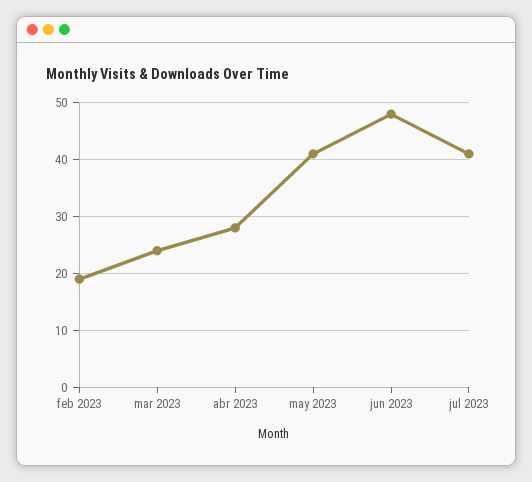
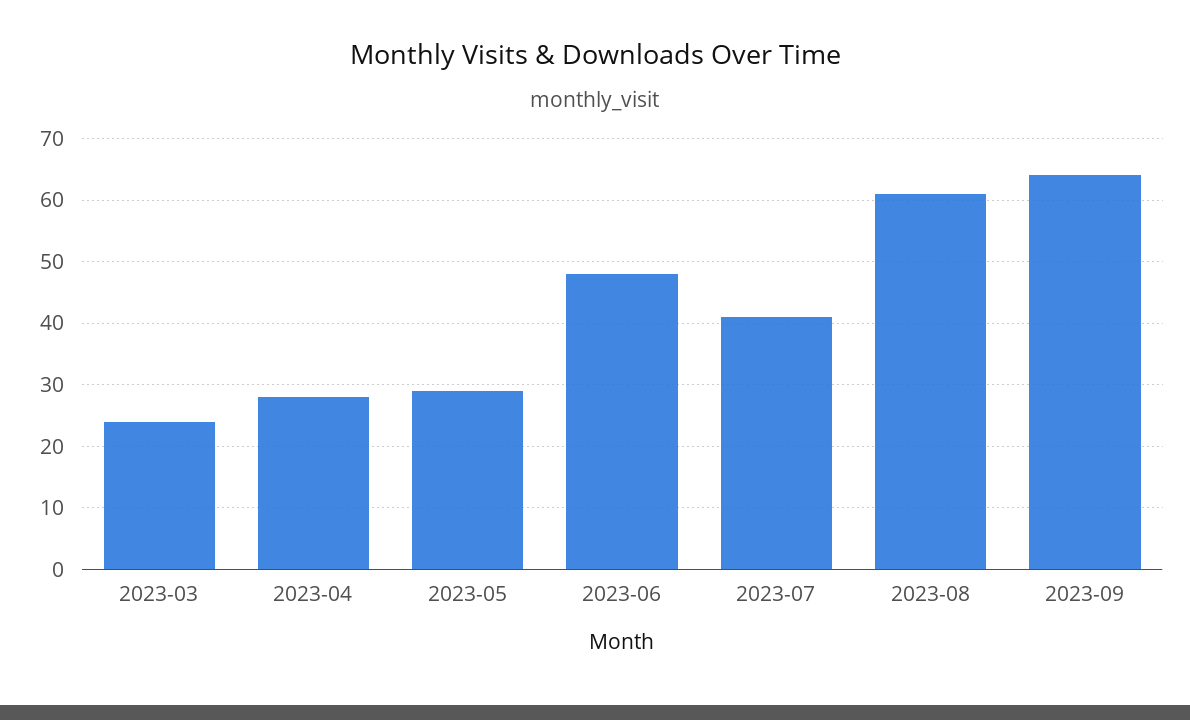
feb 2023: 20 -> none
may 2023: 40 -> 29
2023-08: none -> 61
2023-09: none -> 64

